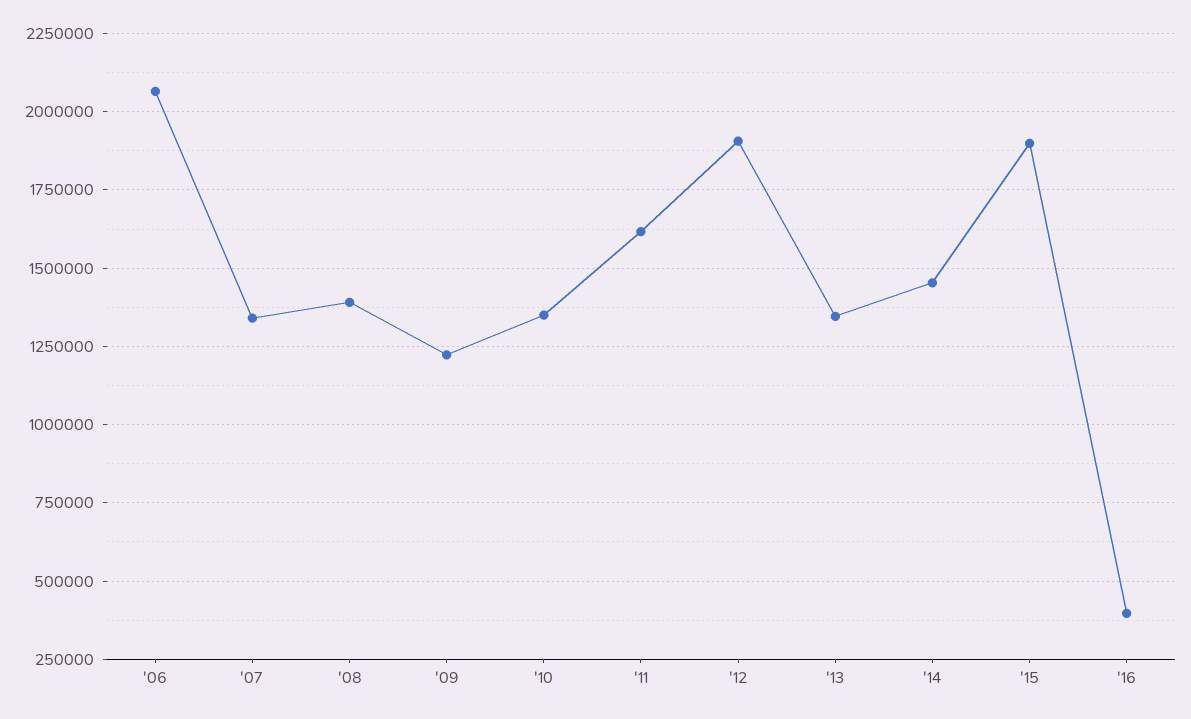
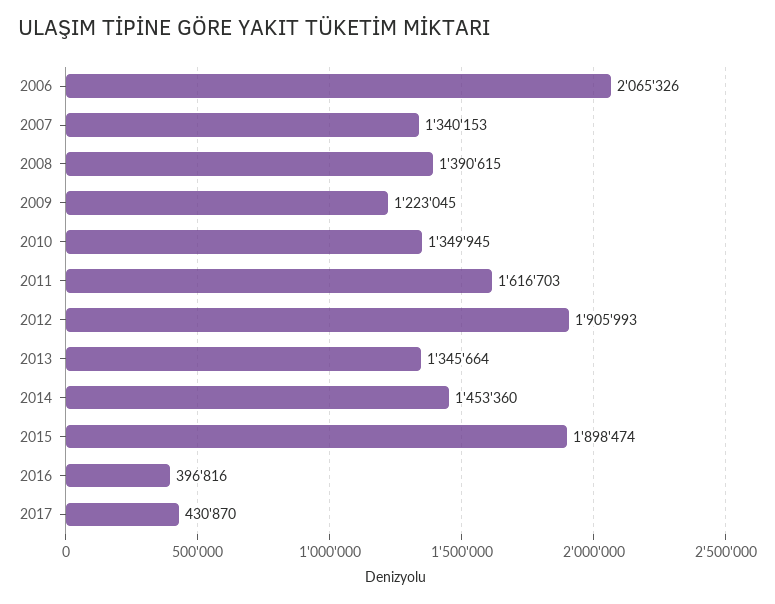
2017: none -> 430870

